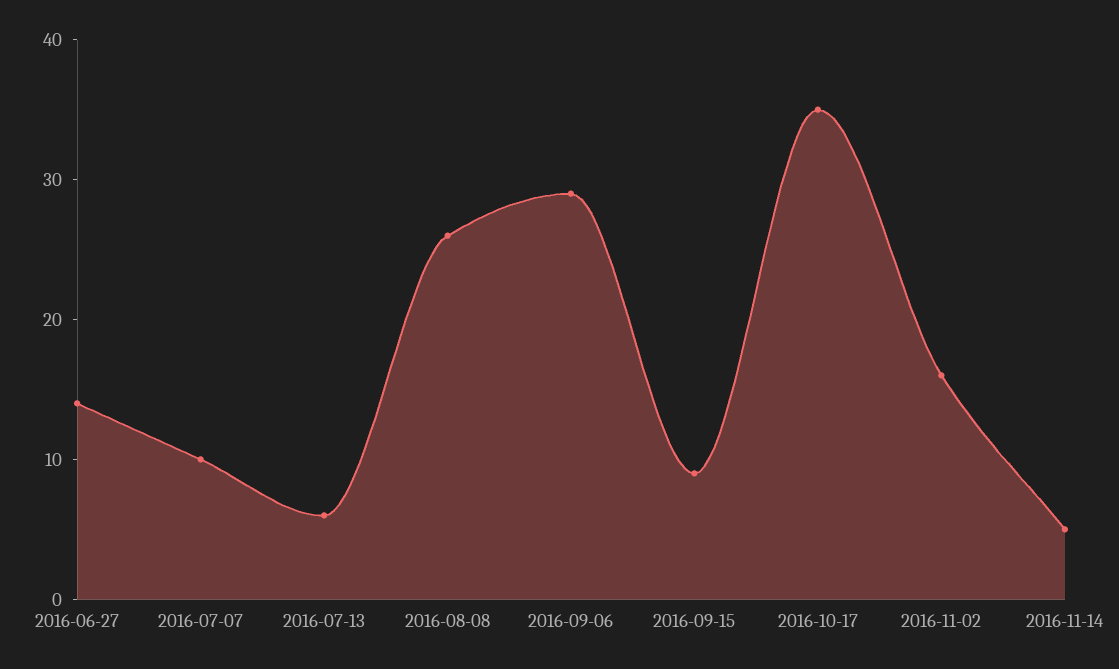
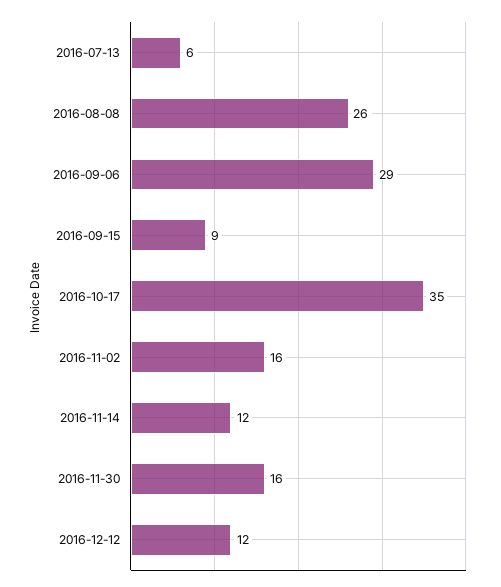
2016-06-27: 14 -> none
2016-07-07: 10 -> none
2016-11-14: 5 -> 12
2016-11-30: none -> 16
2016-12-12: none -> 12

